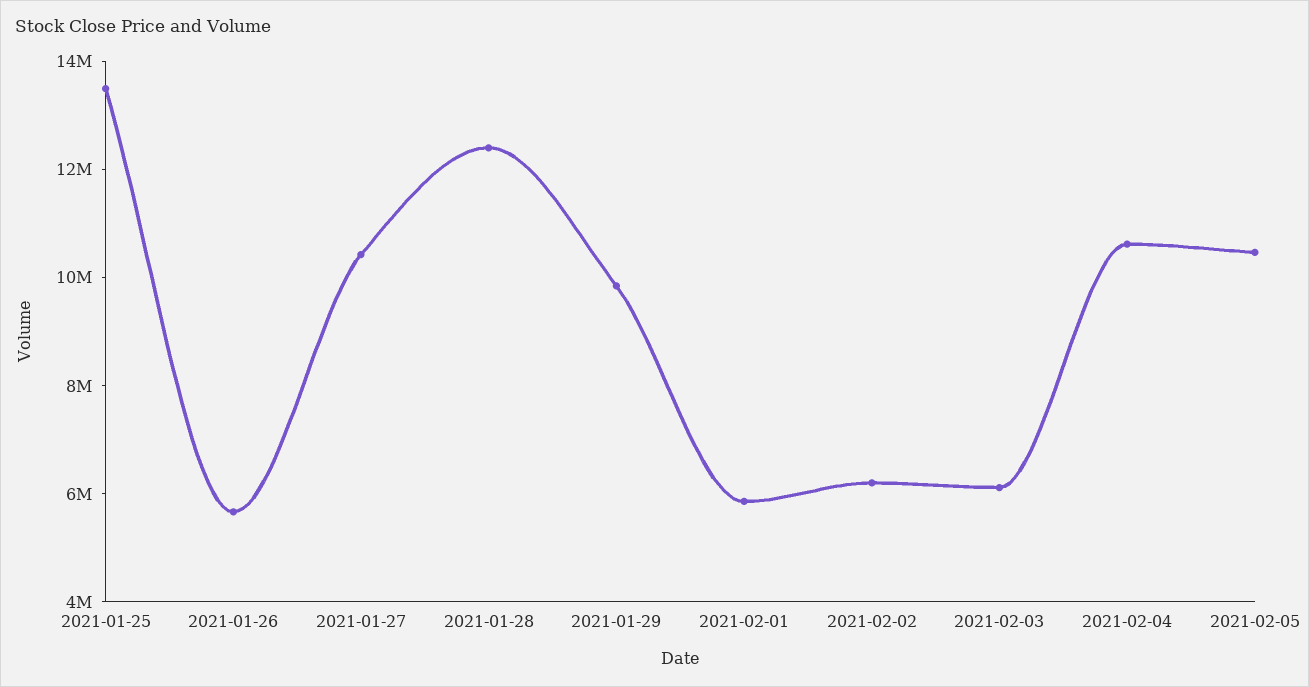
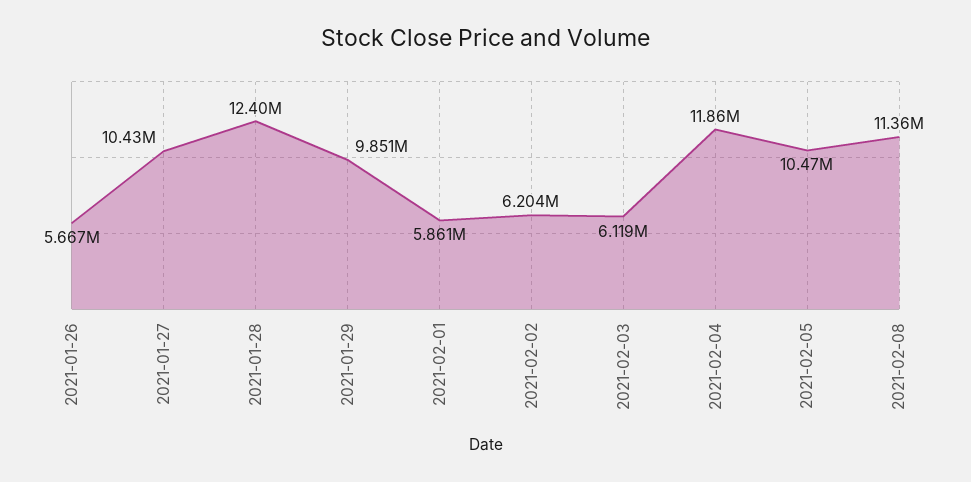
2021-01-25: 13500000 -> none
2021-02-04: 10500000 -> 11860000
2021-02-08: none -> 11360000

